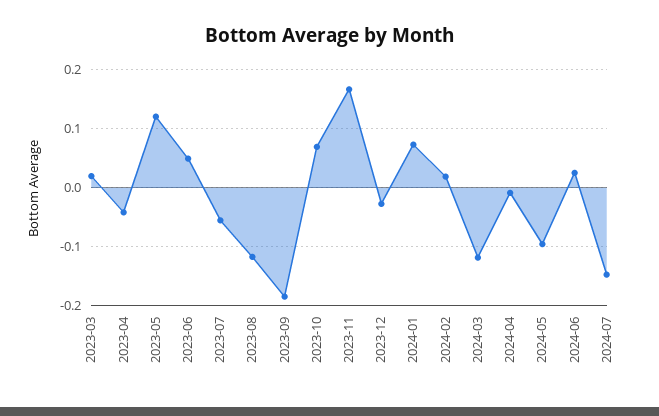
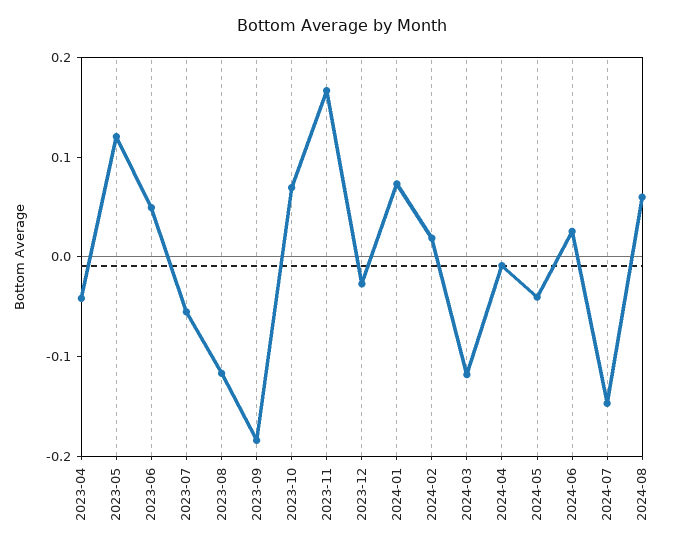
2023-03: 0.02 -> none
2024-05: -0.1 -> -0.04
2024-08: none -> 0.06

